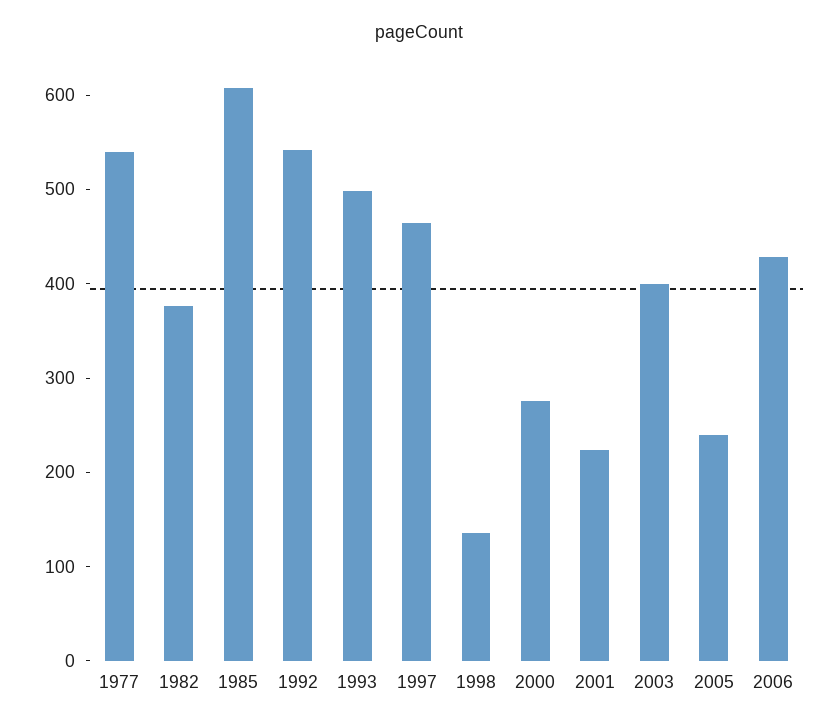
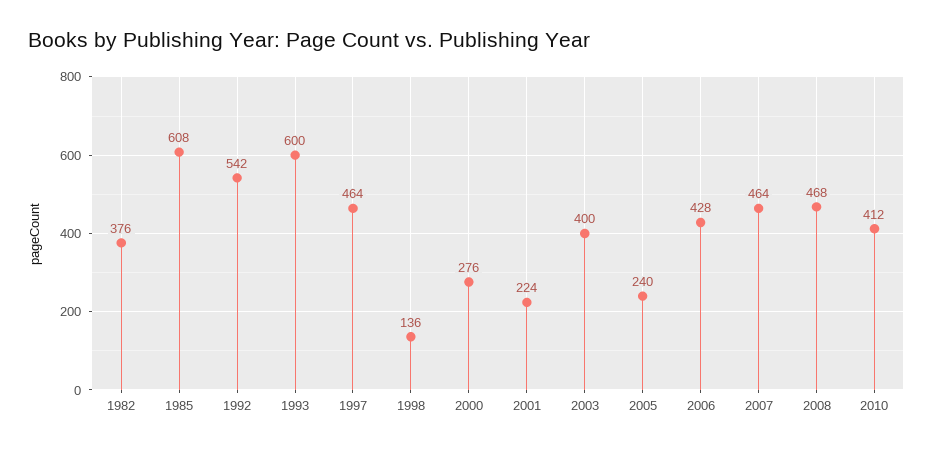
1977: 540 -> none
1993: 500 -> 600
2007: none -> 464
2008: none -> 468
2010: none -> 412

